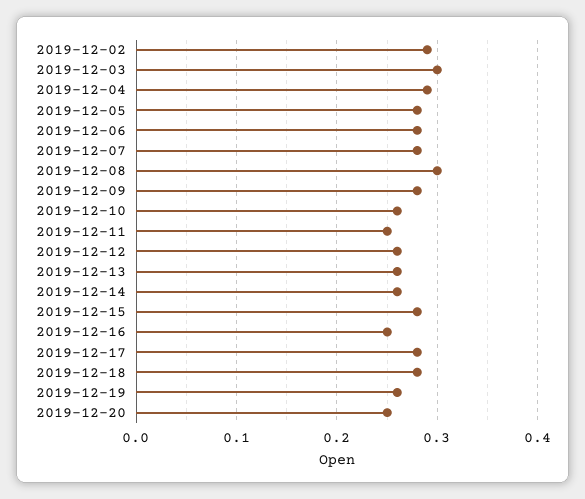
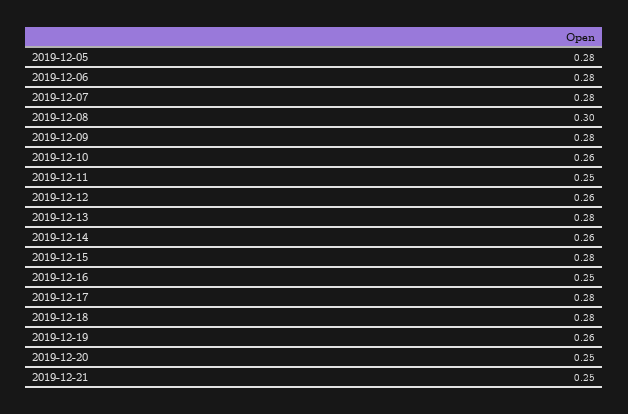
2019-12-02: 0.29 -> none
2019-12-03: 0.3 -> none
2019-12-04: 0.29 -> none
2019-12-13: 0.26 -> 0.28
2019-12-21: none -> 0.25

